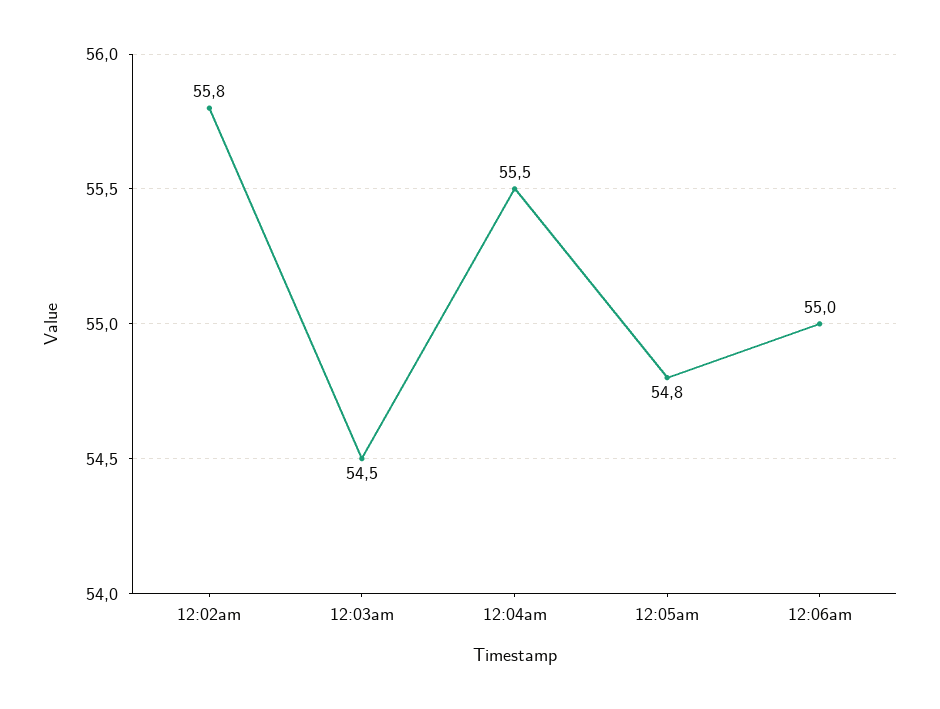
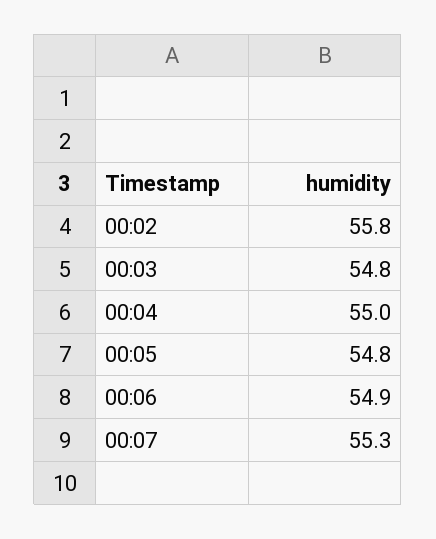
12:03am: 54.5 -> 54.8
12:04am: 55.5 -> 55
12:06am: 55 -> 54.9
00:07: none -> 55.3

